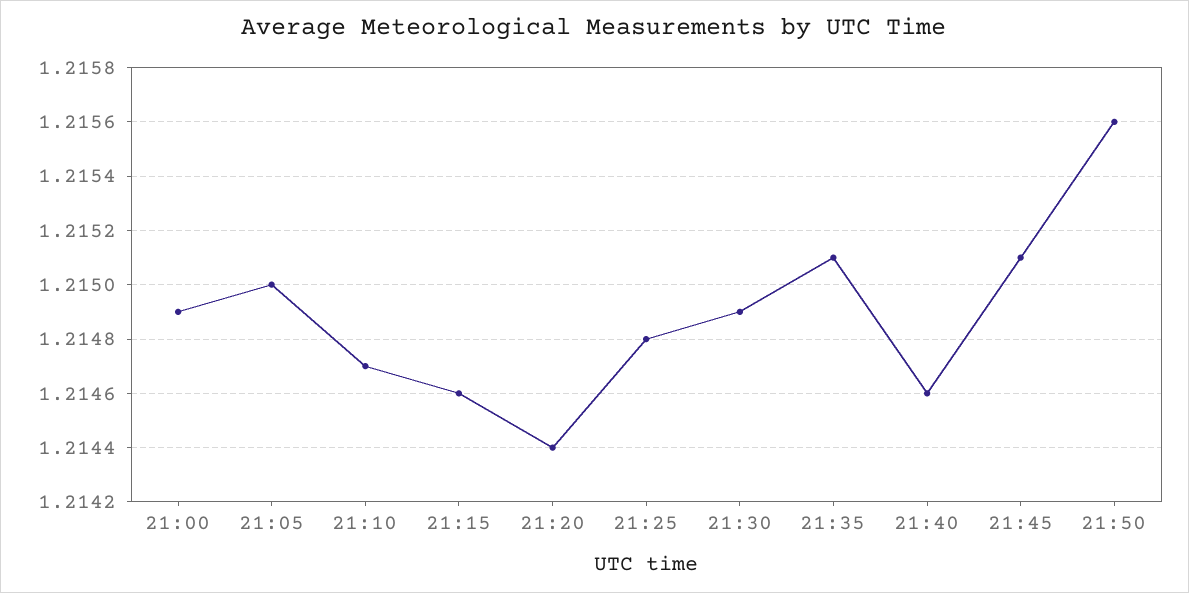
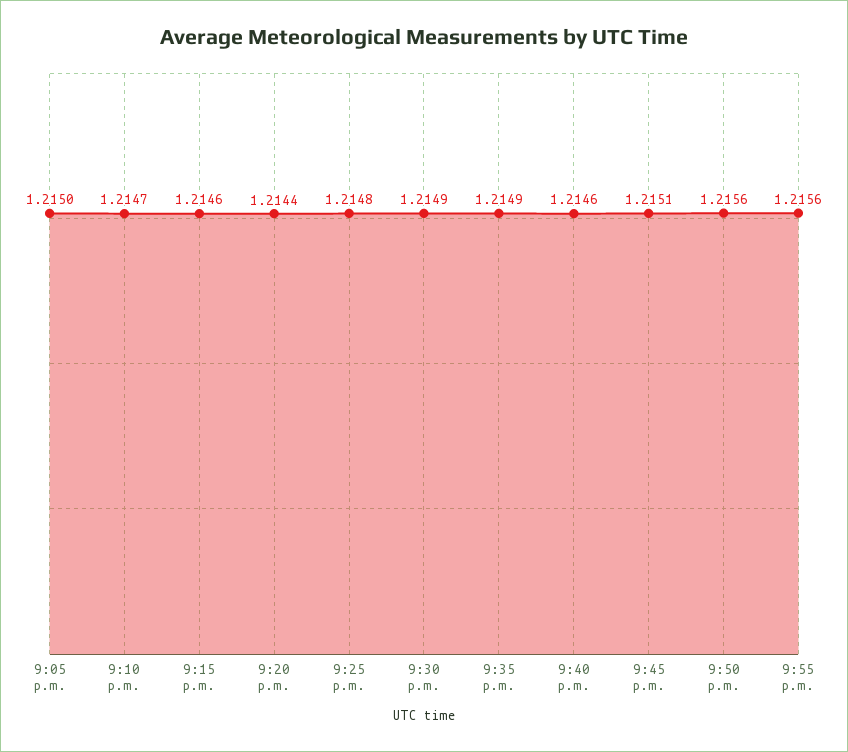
21:00: 1.2149 -> none
21:35: 1.2151 -> 1.2149
9:55 p.m.: none -> 1.2156

